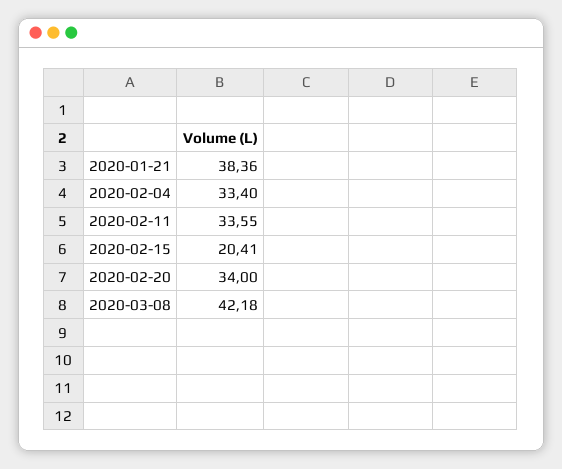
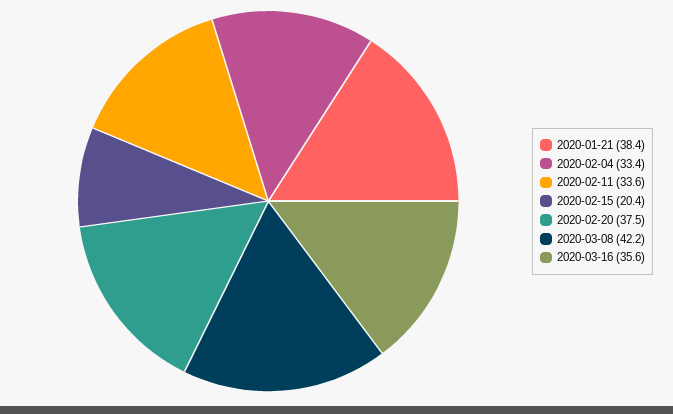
2020-02-20: 34 -> 37.5
2020-03-16: none -> 35.6

